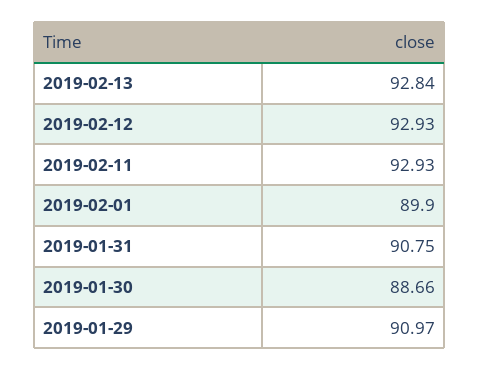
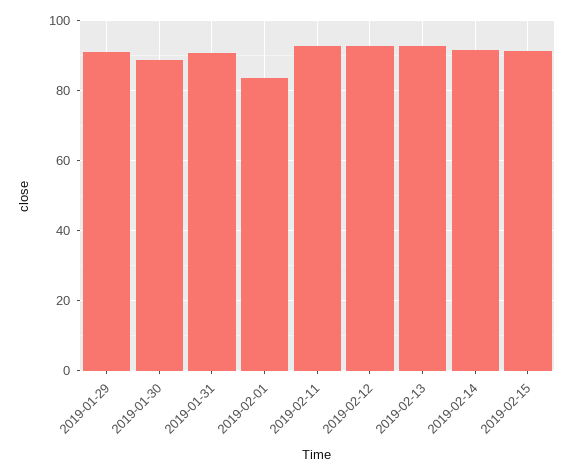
2019-02-01: 89.9 -> 84
2019-02-14: none -> 92
2019-02-15: none -> 92

